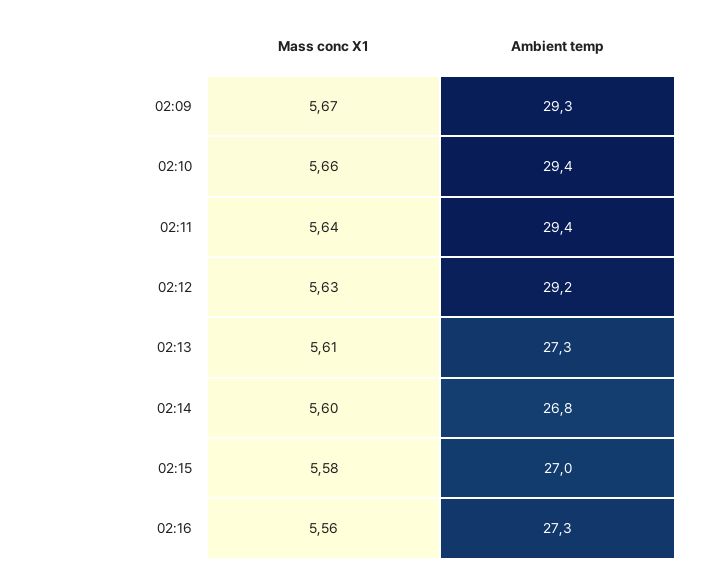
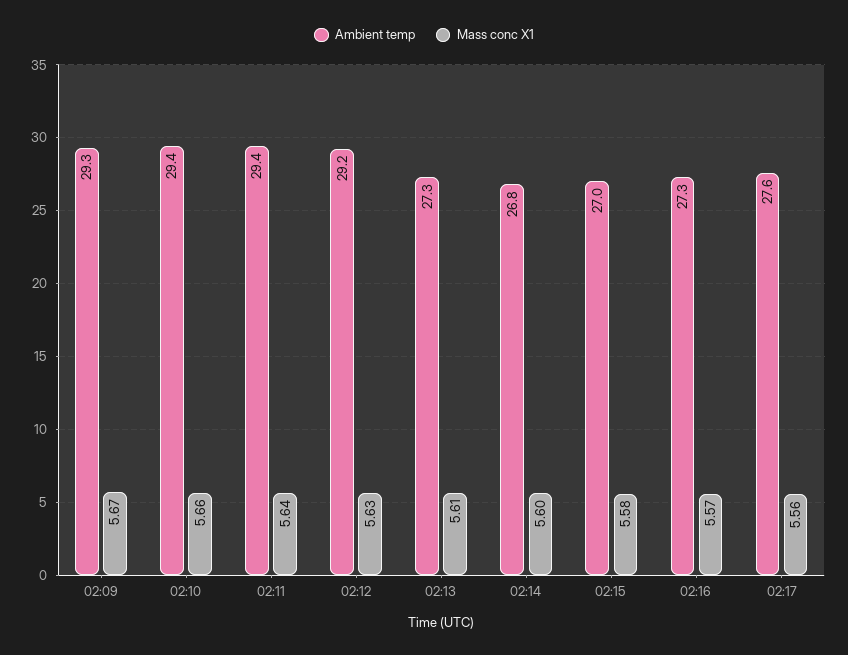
Mass conc X1, 02:16: 5.56 -> 5.57
Ambient temp, 02:17: none -> 27.6
Mass conc X1, 02:17: none -> 5.56

